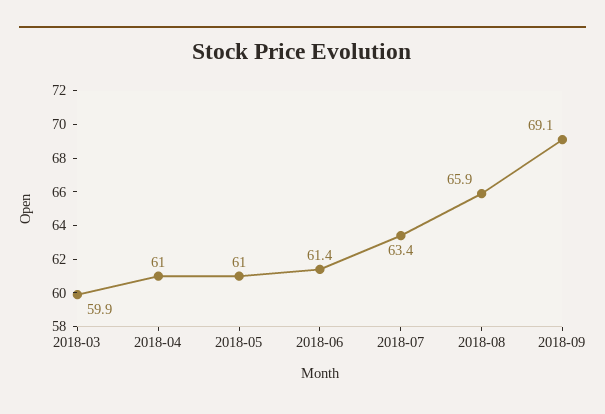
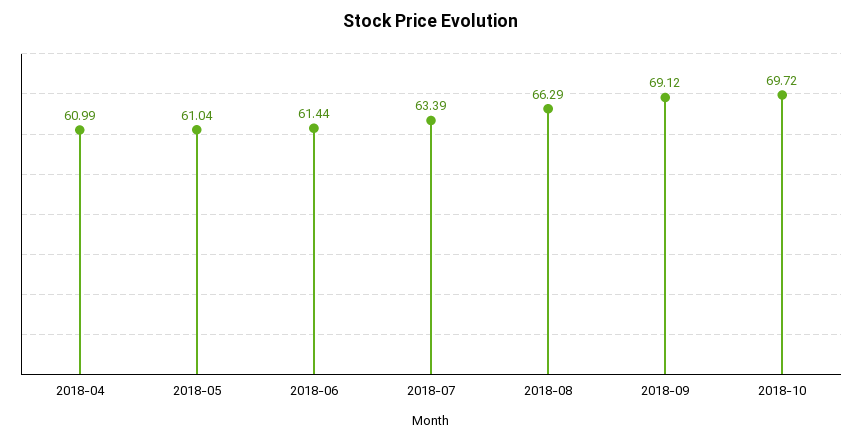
2018-03: 59.9 -> none
2018-08: 65.9 -> 66.29
2018-10: none -> 69.72

